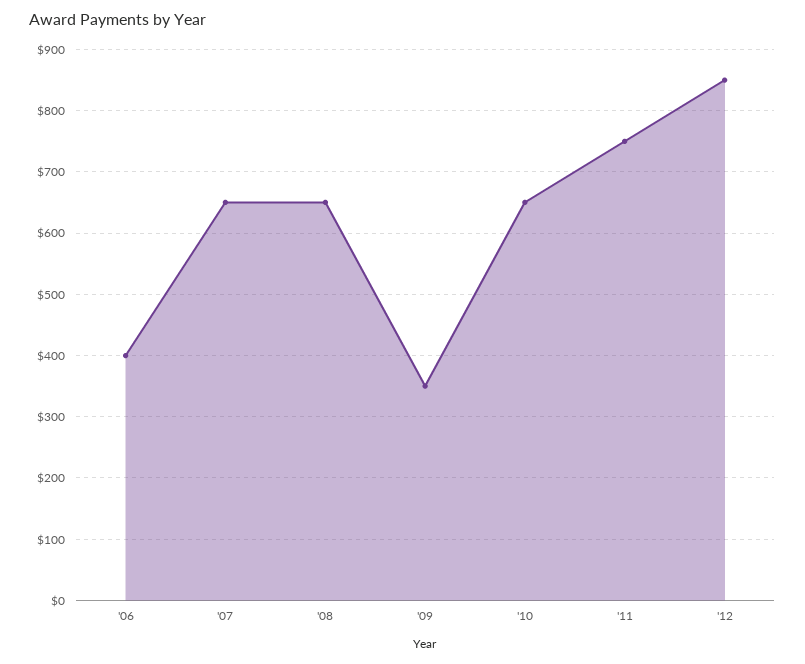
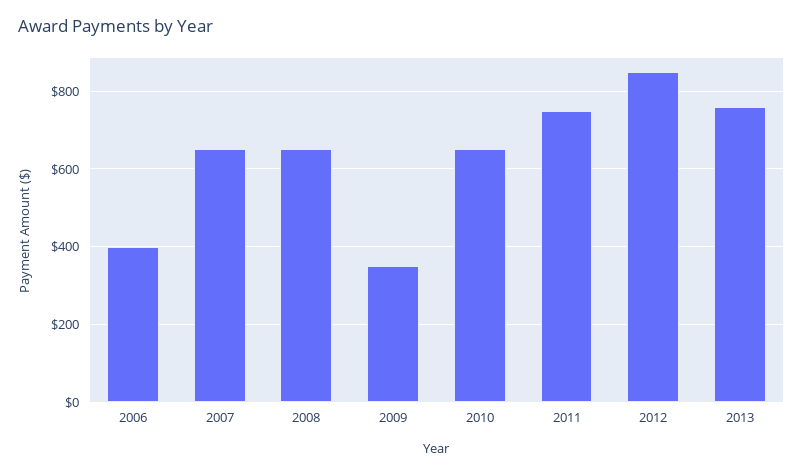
2013: none -> 760

